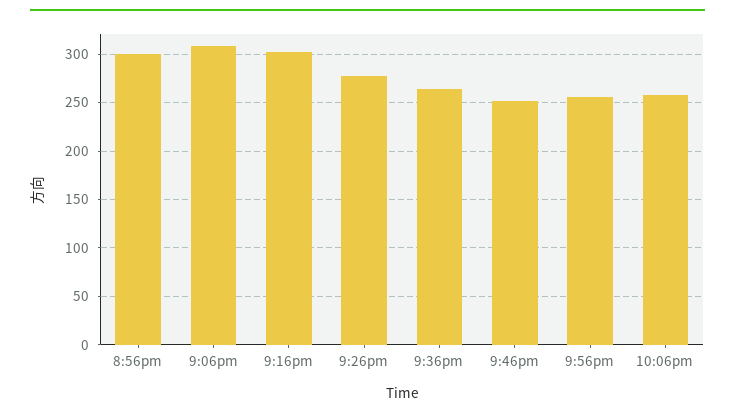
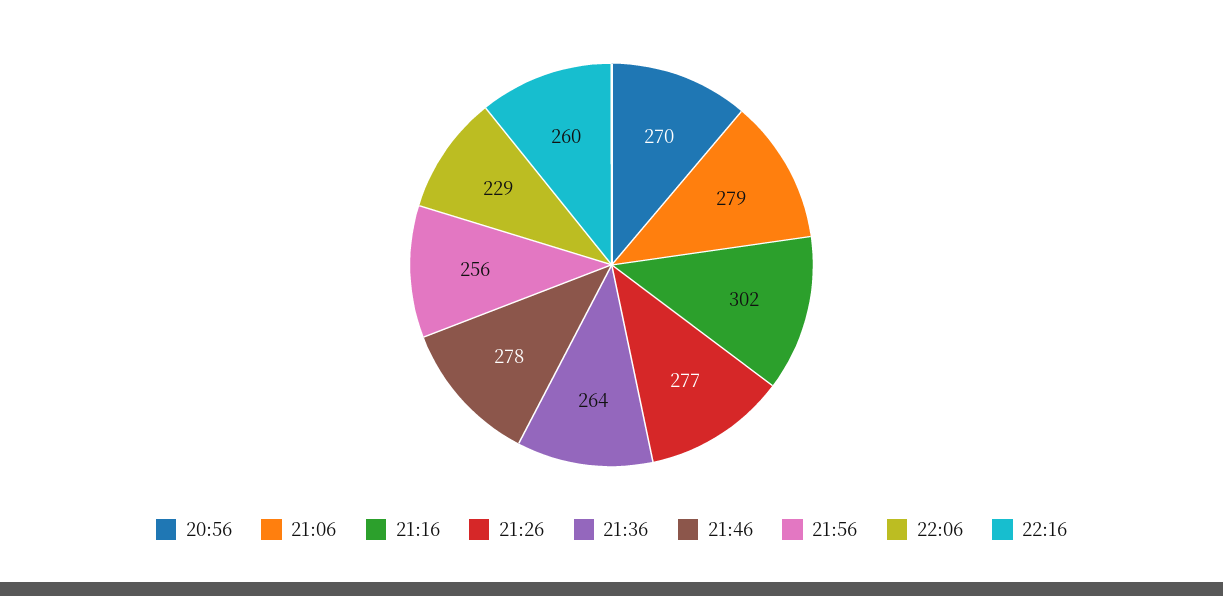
8:56pm: 300 -> 270
9:06pm: 310 -> 279
9:46pm: 250 -> 278
10:06pm: 260 -> 229
22:16: none -> 260

